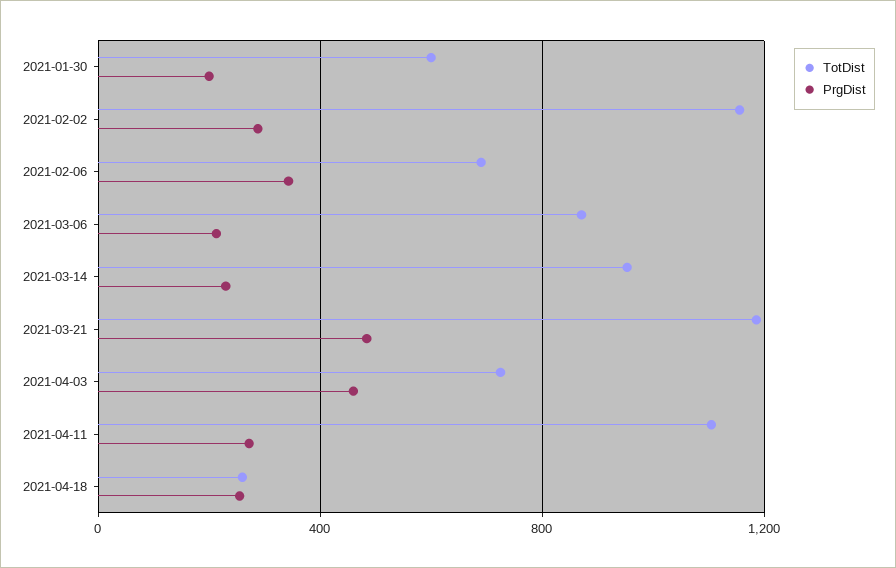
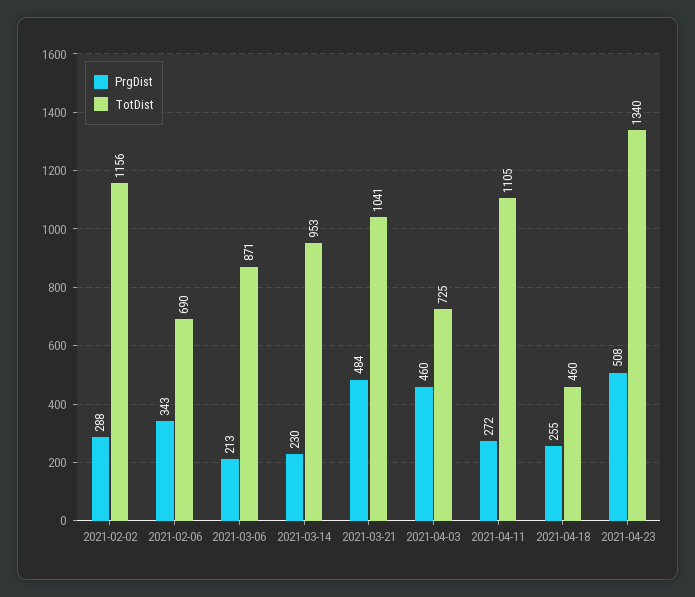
TotDist, 2021-01-30: 600 -> none
PrgDist, 2021-01-30: 200 -> none
TotDist, 2021-03-21: 1200 -> 1041
TotDist, 2021-04-18: 250 -> 460
PrgDist, 2021-04-23: none -> 508
TotDist, 2021-04-23: none -> 1340

